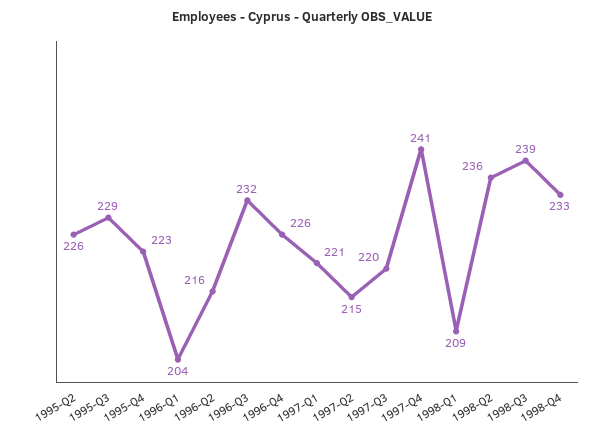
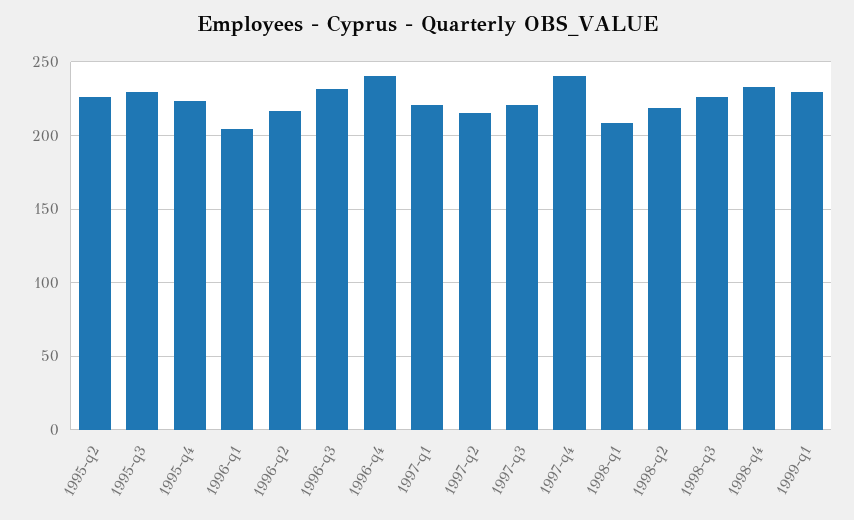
1996-Q4: 226 -> 240
1998-Q2: 236 -> 220
1998-Q3: 239 -> 225
1999-q1: none -> 230

